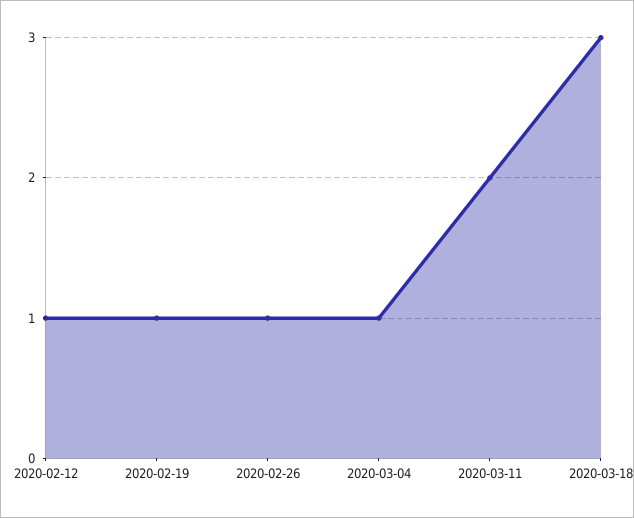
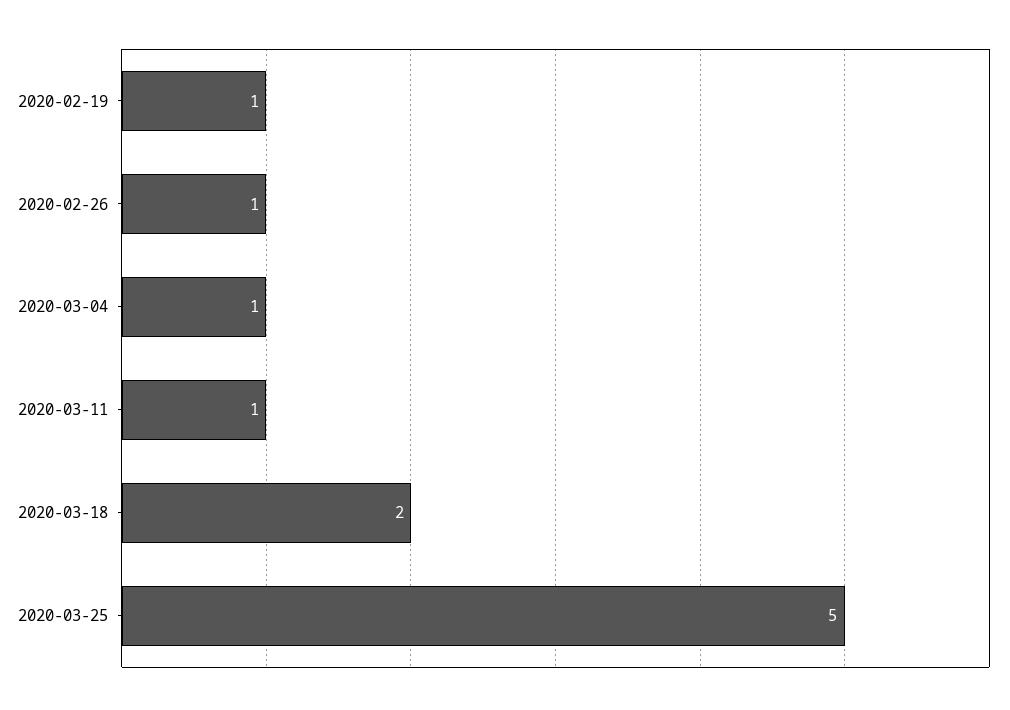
2020-02-12: 1 -> none
2020-03-11: 2 -> 1
2020-03-18: 3 -> 2
2020-03-25: none -> 5

